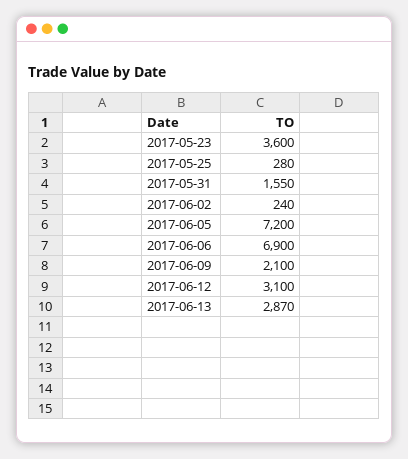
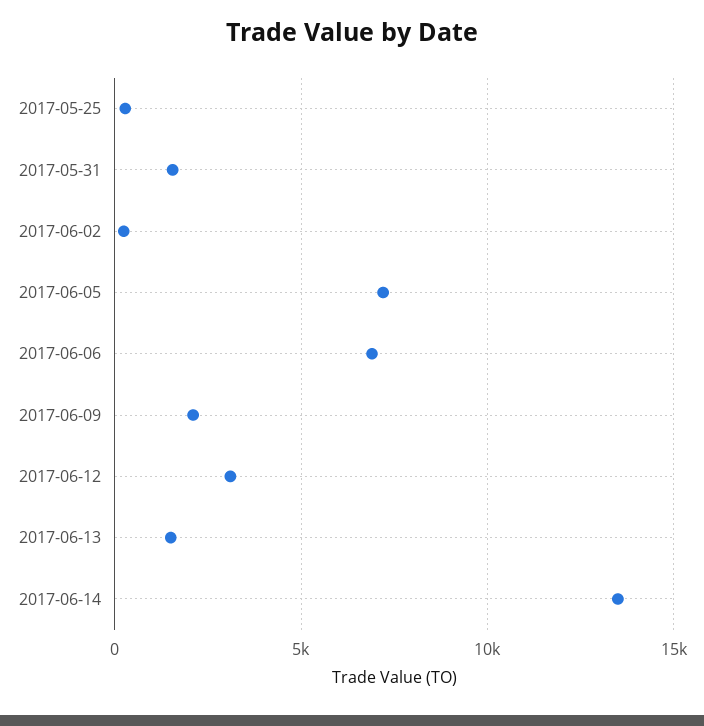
2017-05-23: 3600 -> none
2017-06-13: 2870 -> 1500
2017-06-14: none -> 13500

